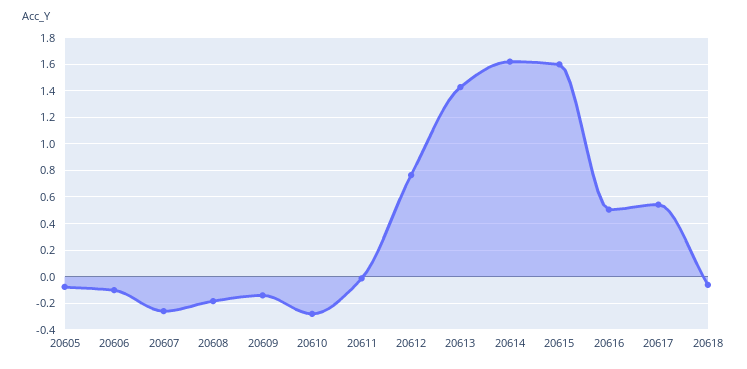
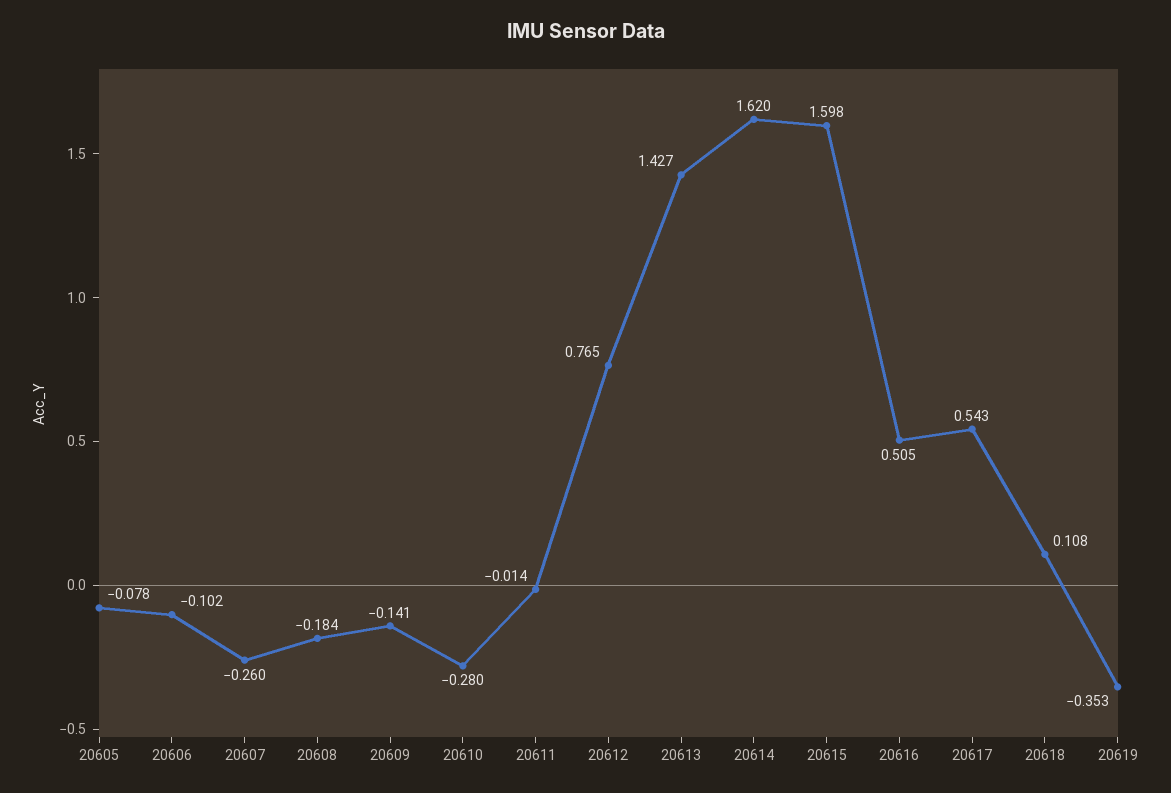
20618: -0.05 -> 0.108
20619: none -> -0.353

